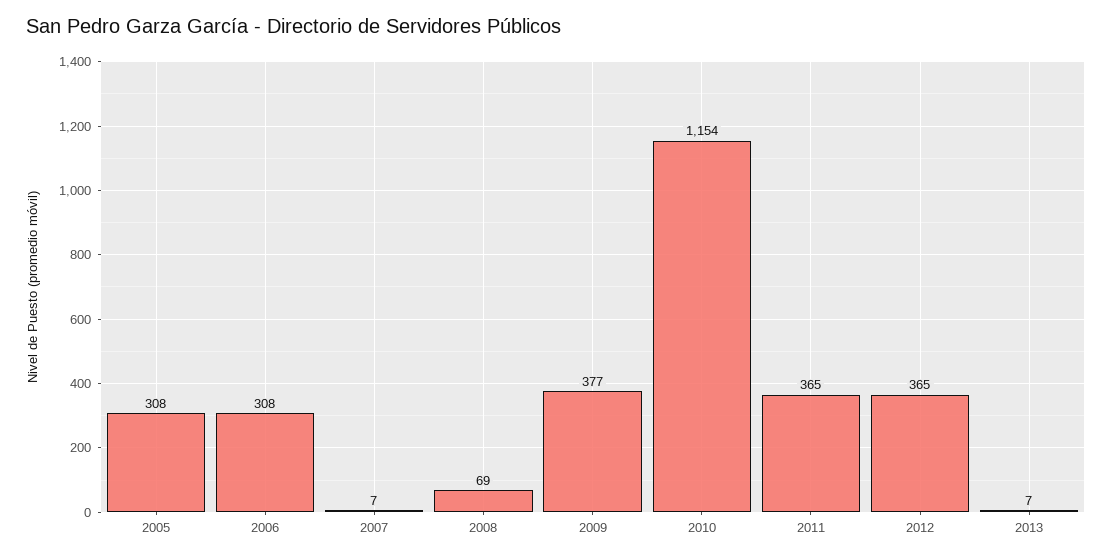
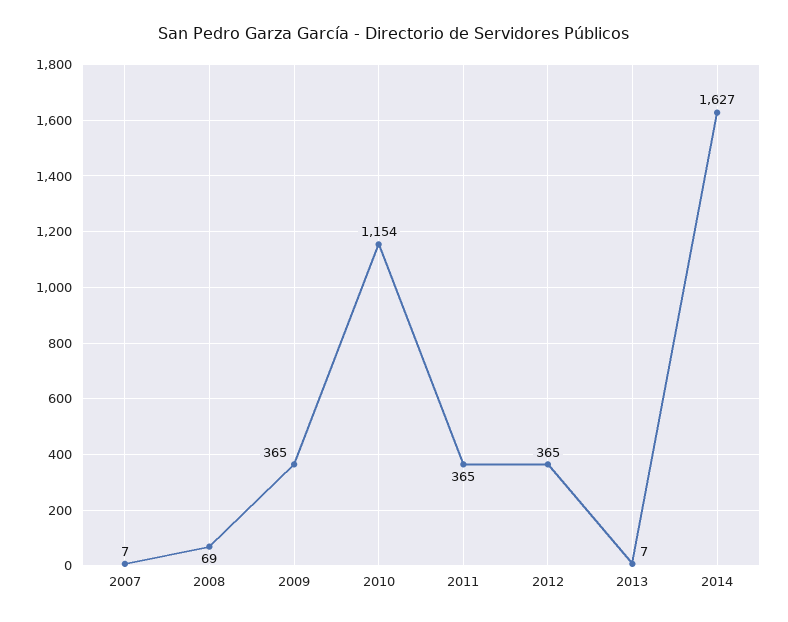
2005: 308 -> none
2006: 308 -> none
2009: 377 -> 365
2014: none -> 1627

